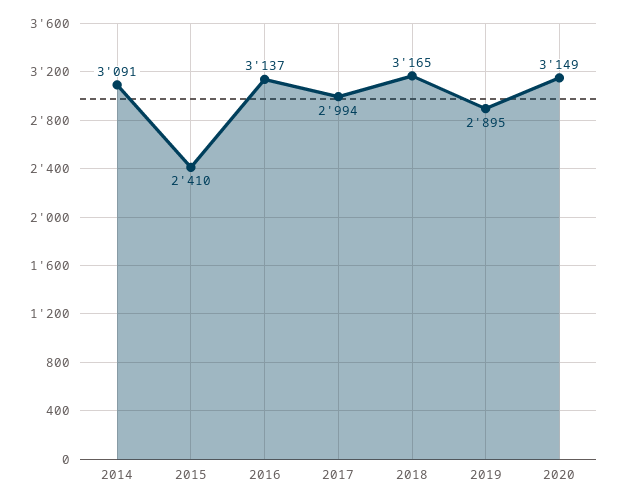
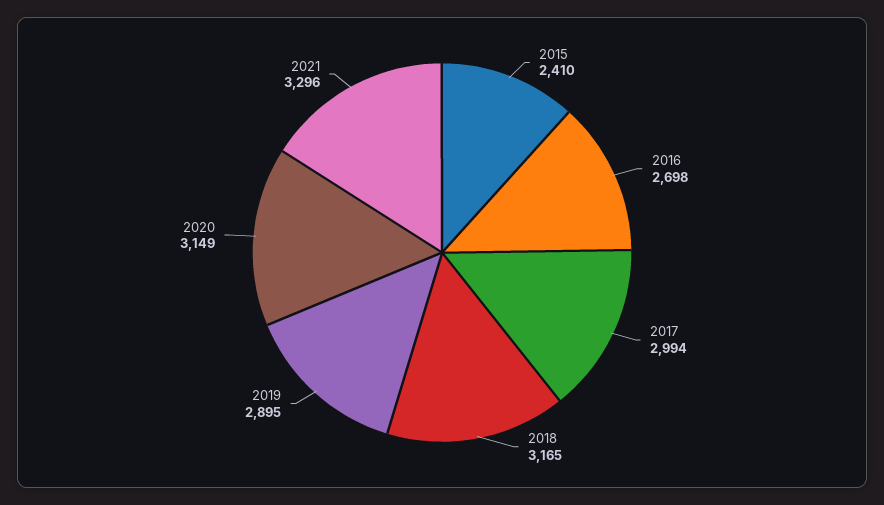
2014: 3091 -> none
2016: 3137 -> 2698
2021: none -> 3296

